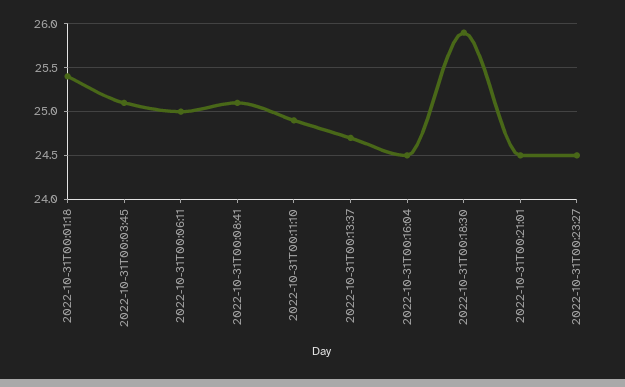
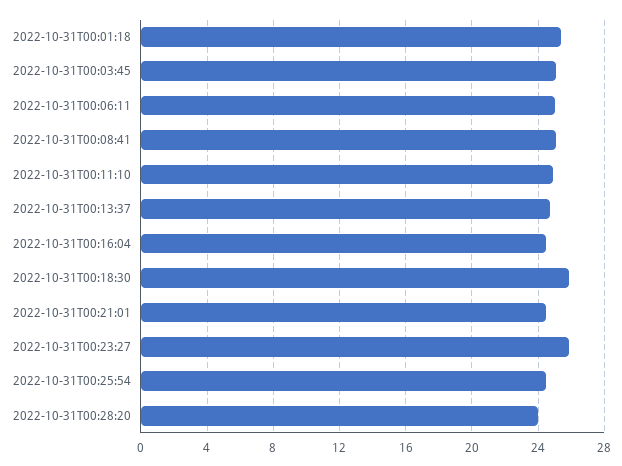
2022-10-31T00:23:27: 24.5 -> 26
2022-10-31T00:25:54: none -> 24.5
2022-10-31T00:28:20: none -> 24

